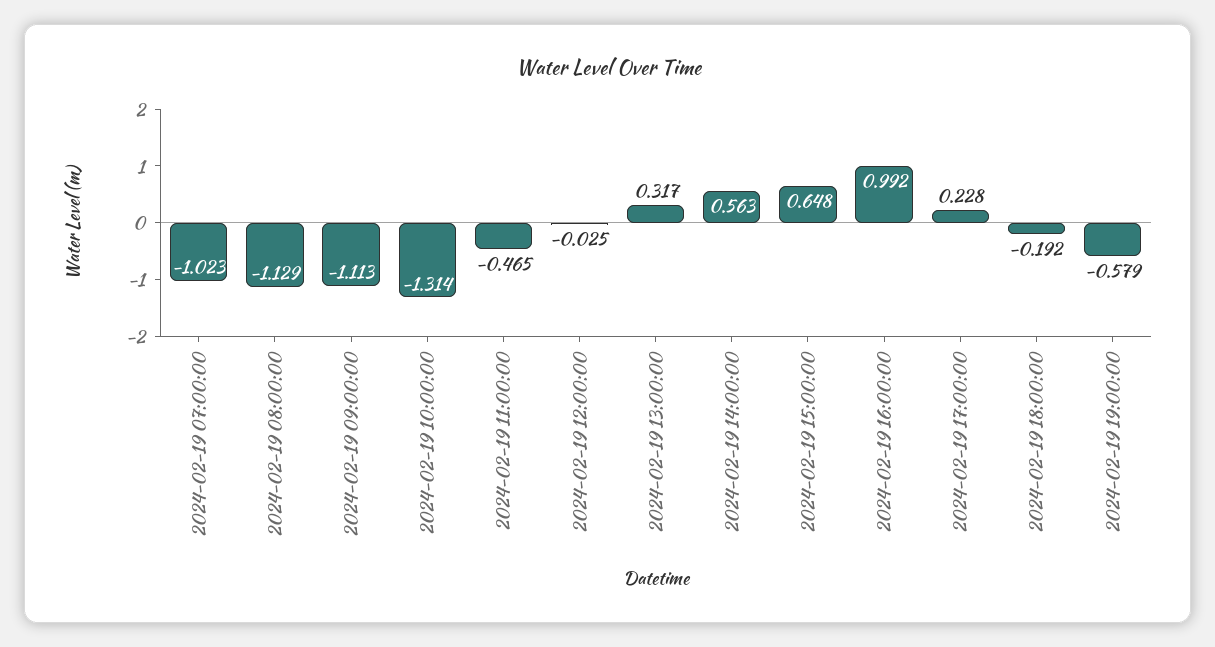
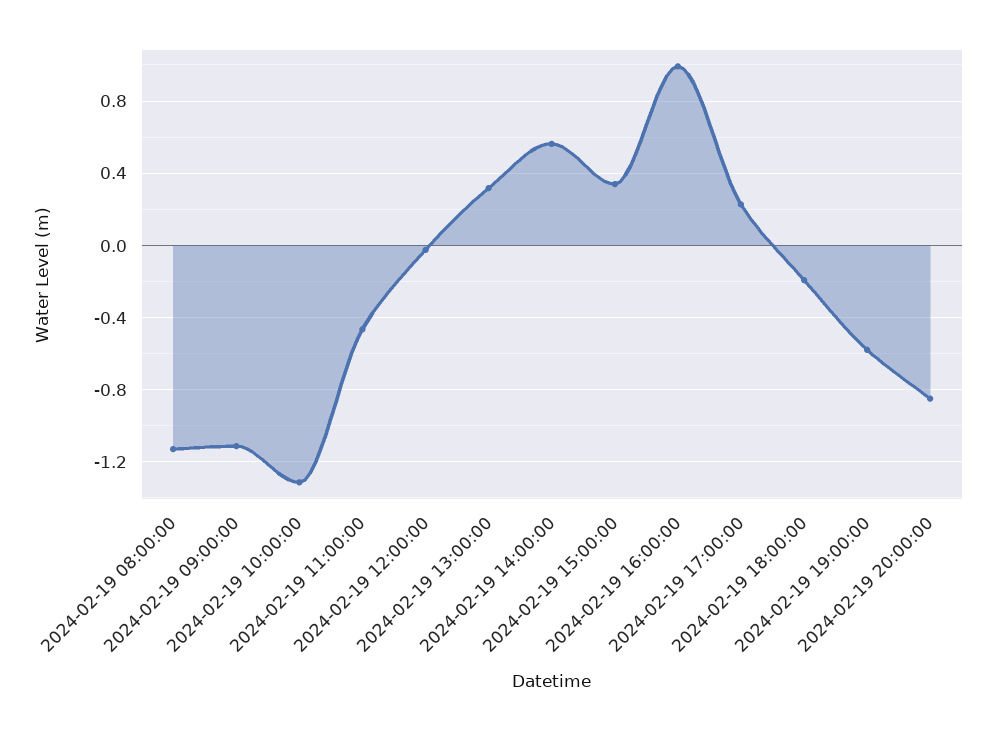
2024-02-19 07:00:00: -1.023 -> none
2024-02-19 15:00:00: 0.648 -> 0.35
2024-02-19 20:00:00: none -> -0.85

